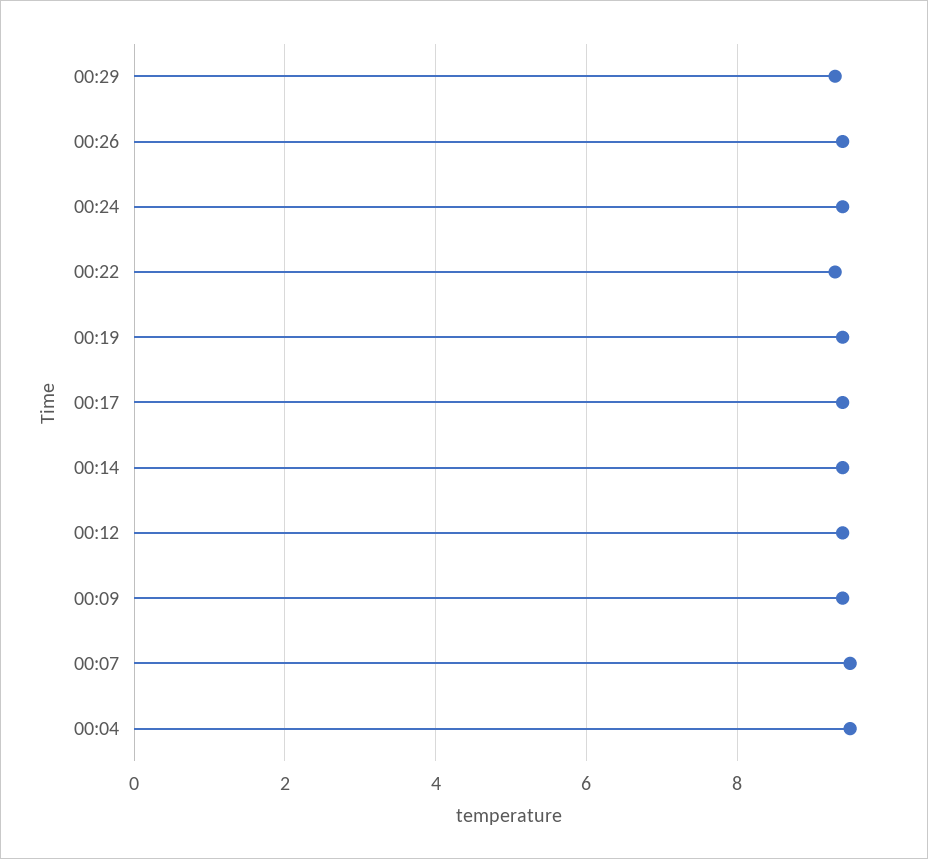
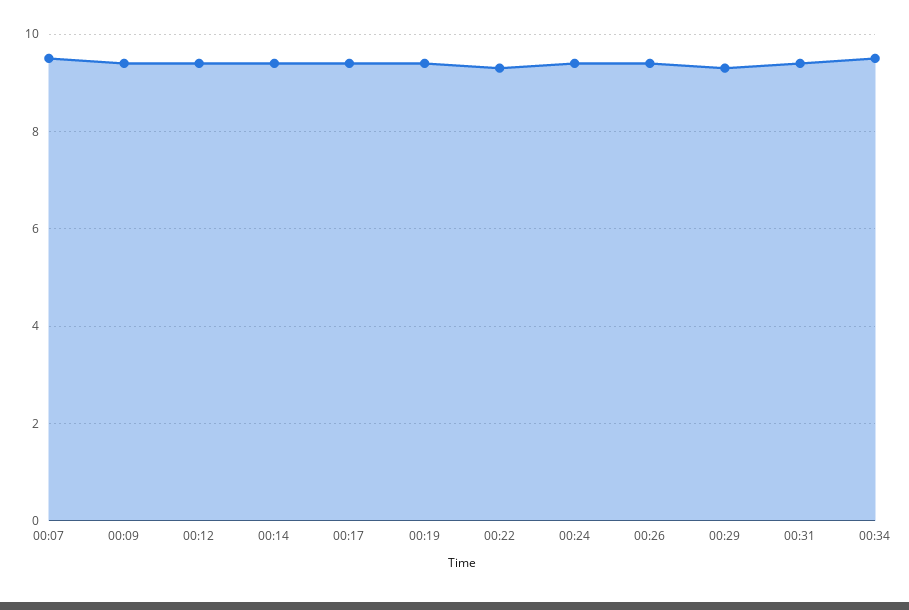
00:04: 9.5 -> none
00:31: none -> 9.5
00:34: none -> 9.5

